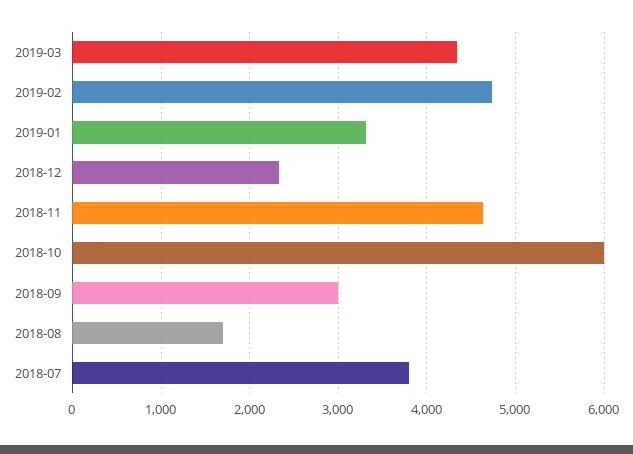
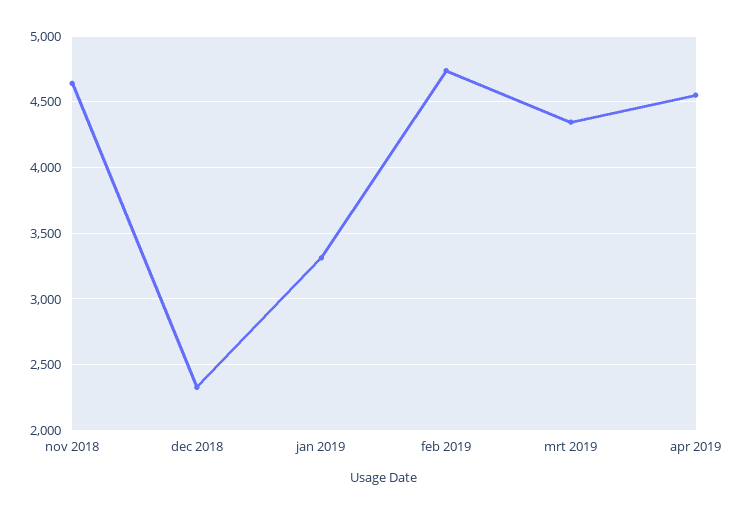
2018-10: 6000 -> none
2018-09: 3000 -> none
2018-08: 1700 -> none
2018-07: 3800 -> none
apr 2019: none -> 4550

